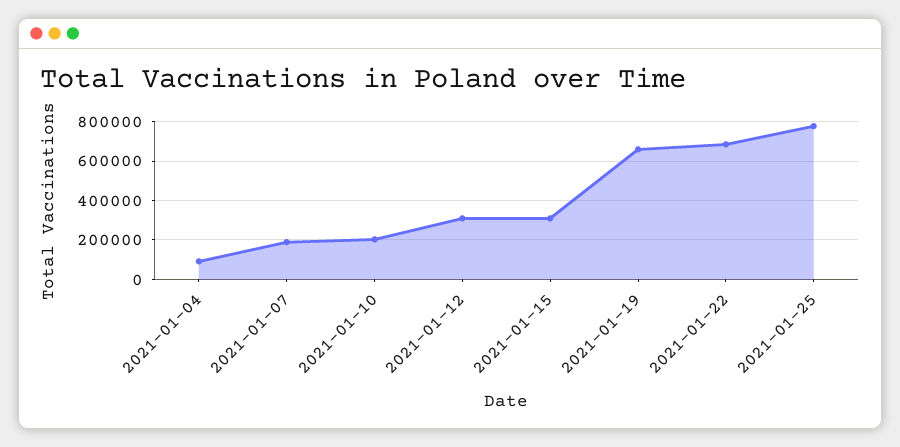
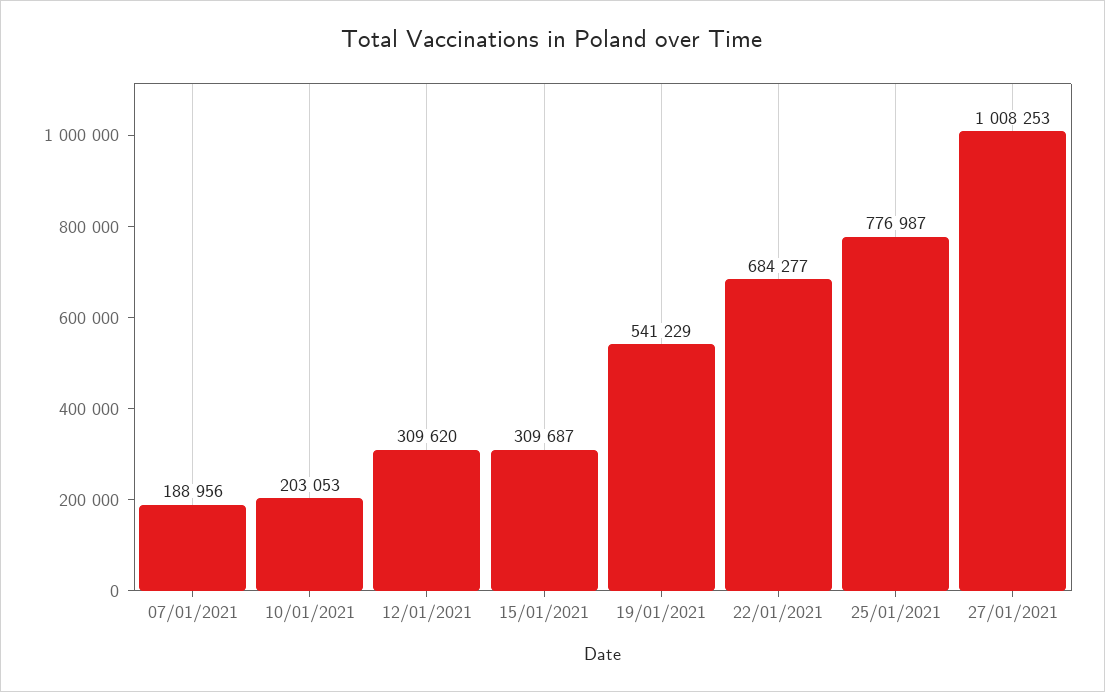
2021-01-04: 100000 -> none
2021-01-19: 650000 -> 541229
27/01/2021: none -> 1008253

